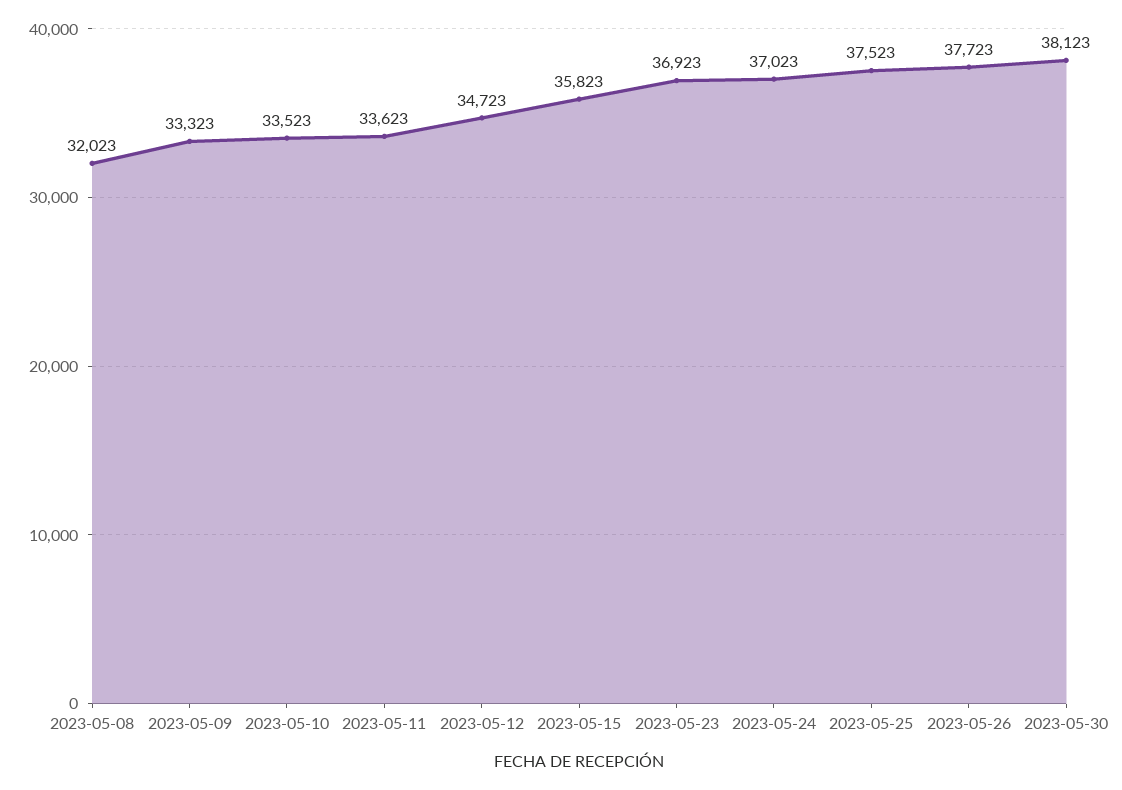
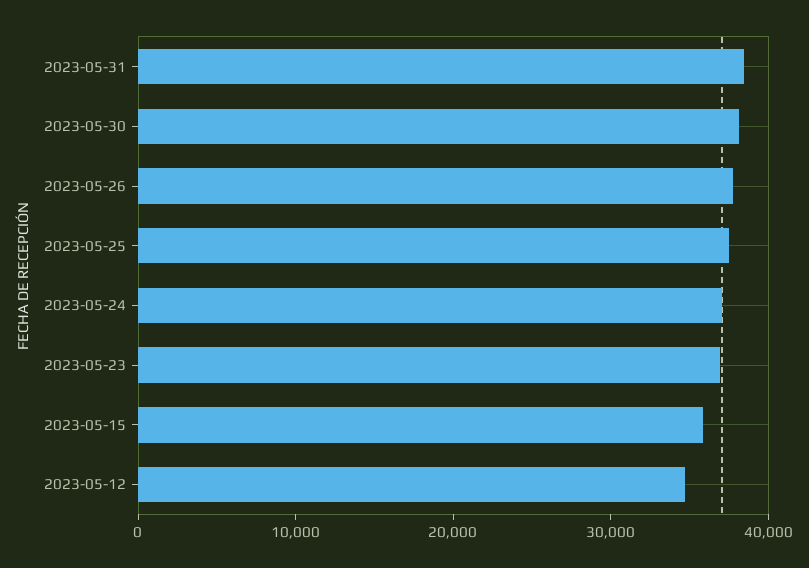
2023-05-08: 32023 -> none
2023-05-09: 33323 -> none
2023-05-10: 33523 -> none
2023-05-11: 33623 -> none
2023-05-31: none -> 38000

